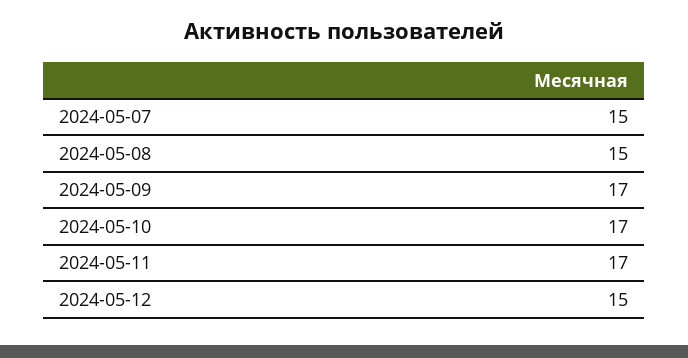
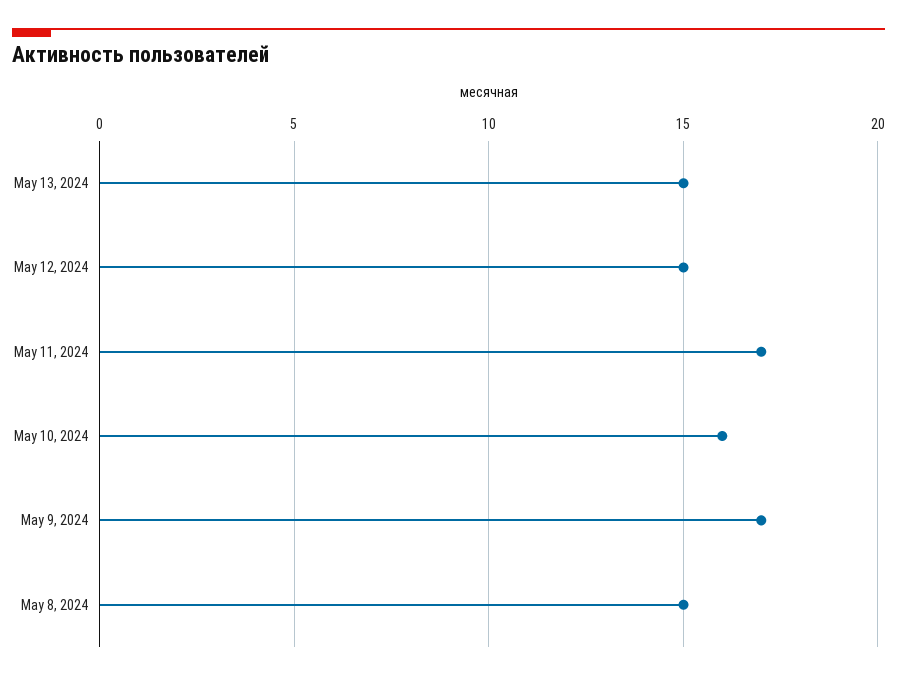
2024-05-07: 15 -> none
2024-05-10: 17 -> 16
May 13, 2024: none -> 15

